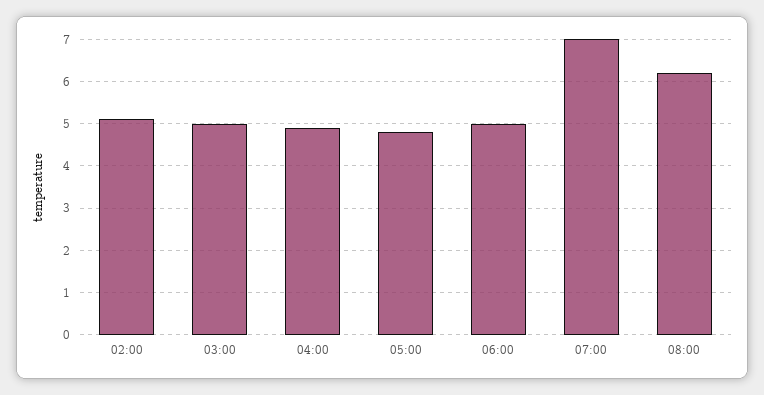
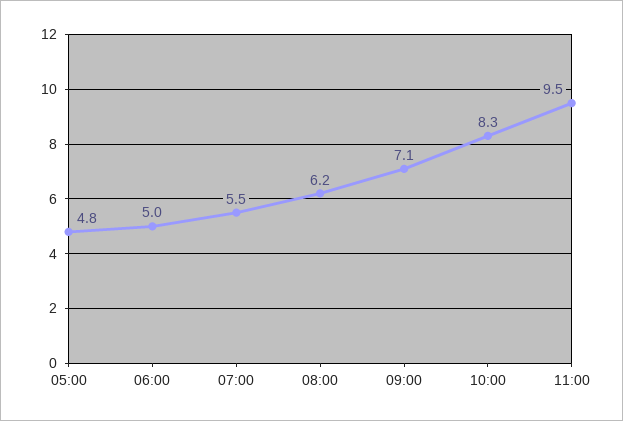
02:00: 5 -> none
03:00: 5 -> none
04:00: 5 -> none
07:00: 7 -> 5.5
09:00: none -> 7.1
10:00: none -> 8.3
11:00: none -> 9.5

